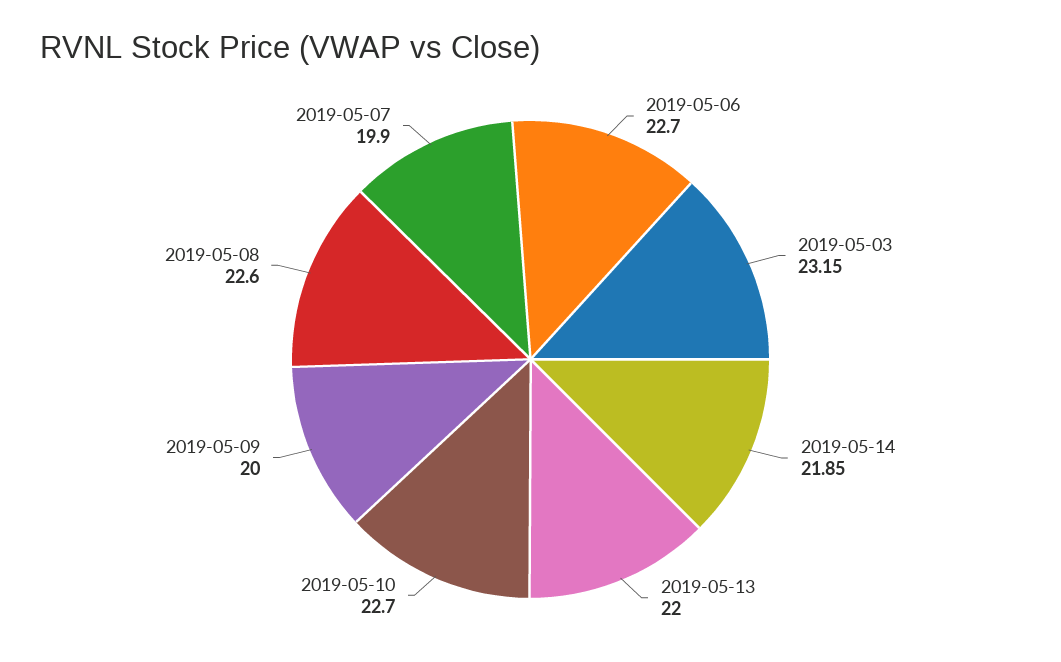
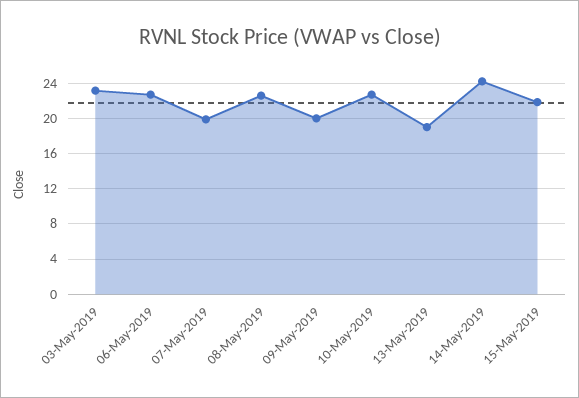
2019-05-14: 21.85 -> 24
2019-05-13: 22 -> 19
15-May-2019: none -> 22

